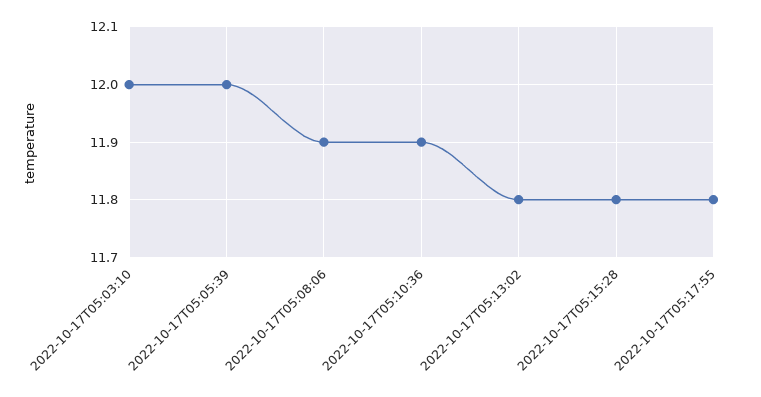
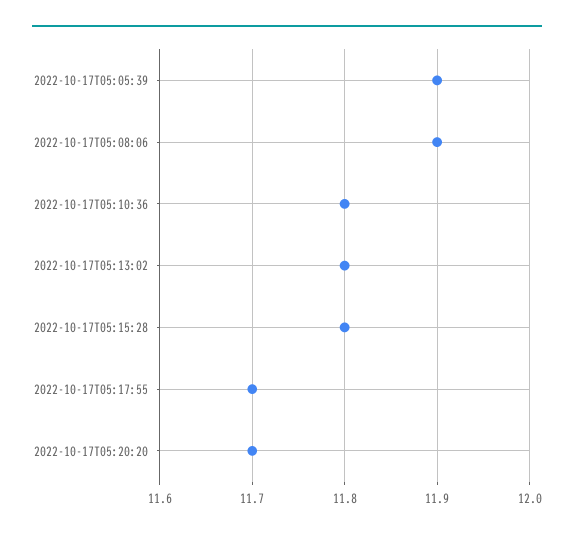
2022-10-17T05:03:10: 12 -> none
2022-10-17T05:05:39: 12 -> 11.9
2022-10-17T05:10:36: 11.9 -> 11.8
2022-10-17T05:17:55: 11.8 -> 11.7
2022-10-17T05:20:20: none -> 11.7

